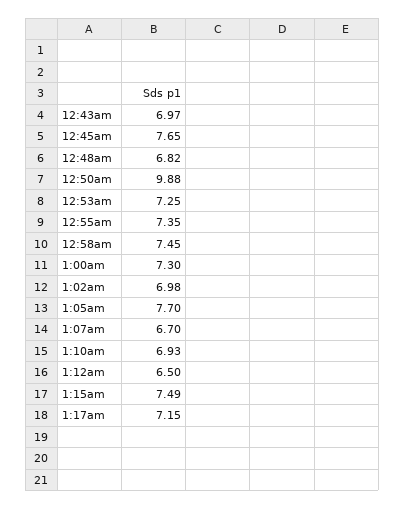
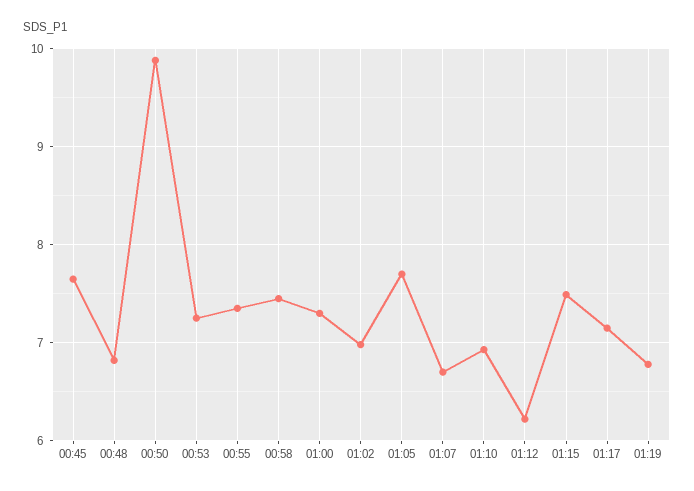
12:43am: 6.97 -> none
1:12am: 6.5 -> 6.2
01:19: none -> 6.8

